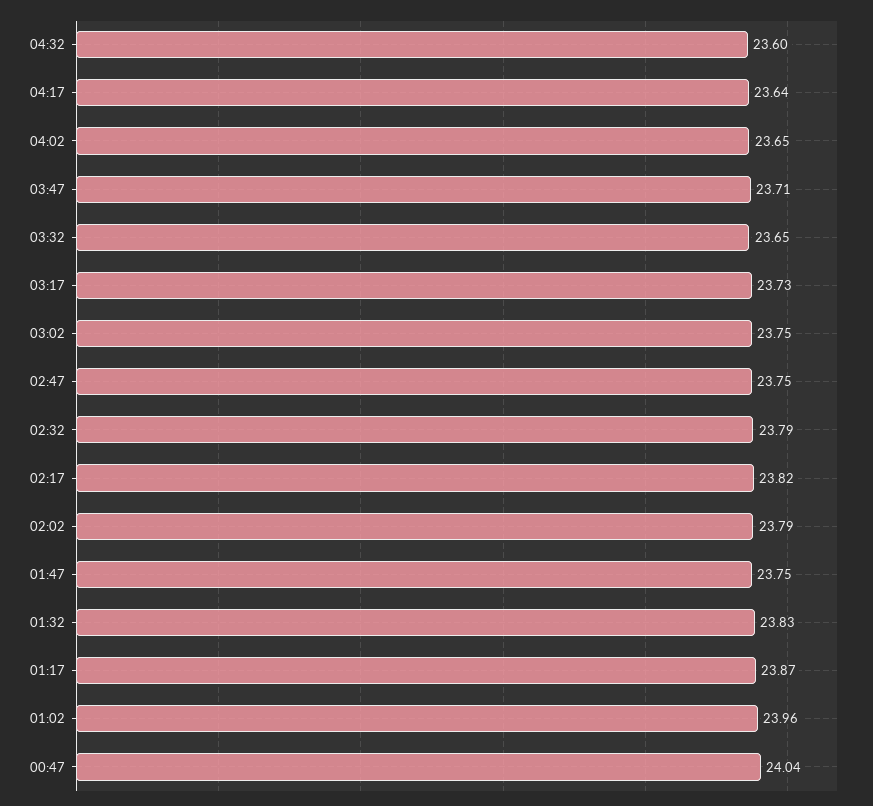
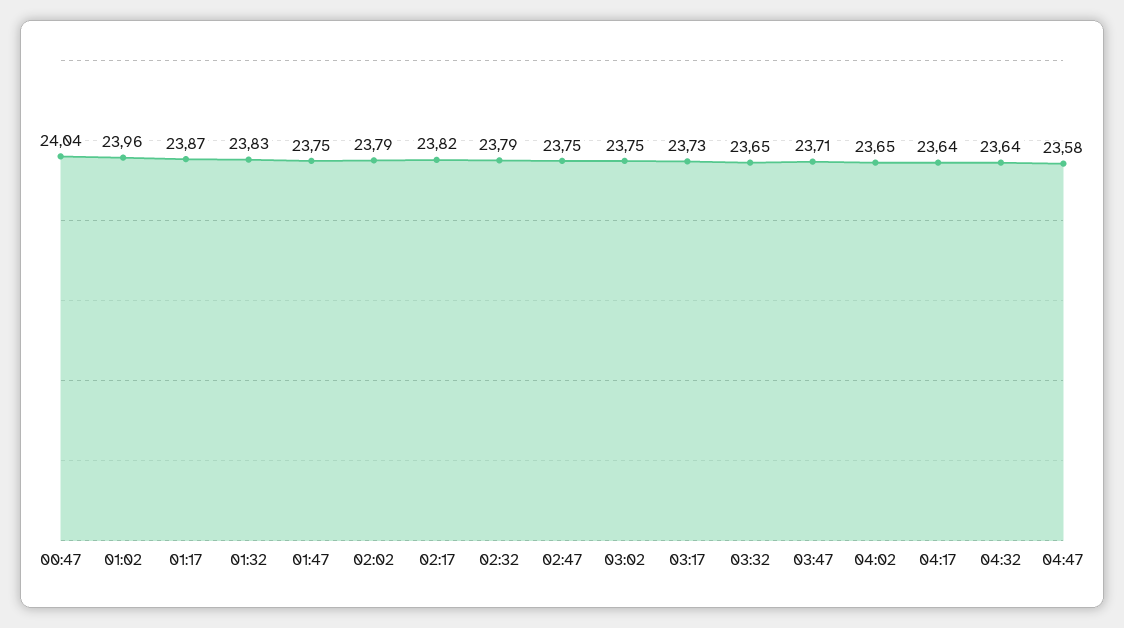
04:32: 23.6 -> 23.64
04:47: none -> 23.58

